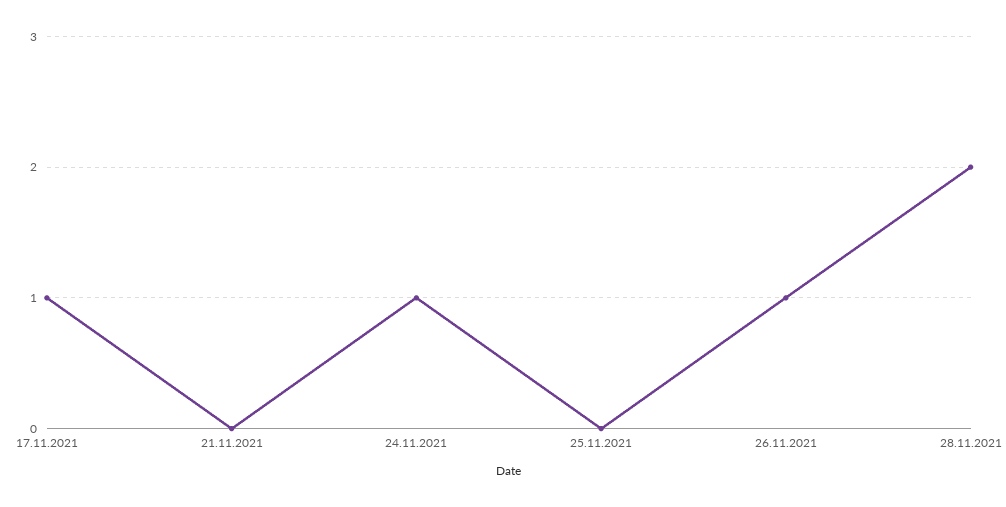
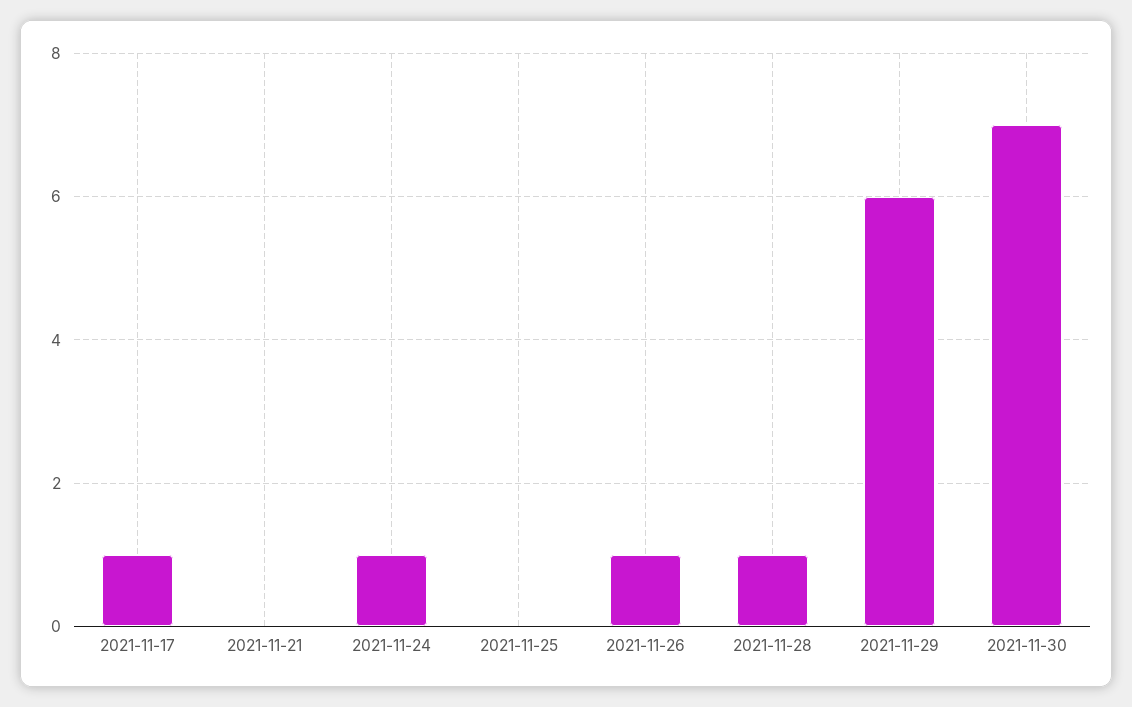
28.11.2021: 2 -> 1
2021-11-29: none -> 6
2021-11-30: none -> 7

